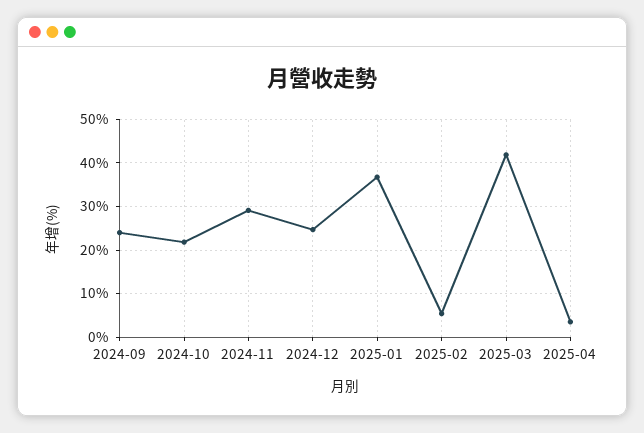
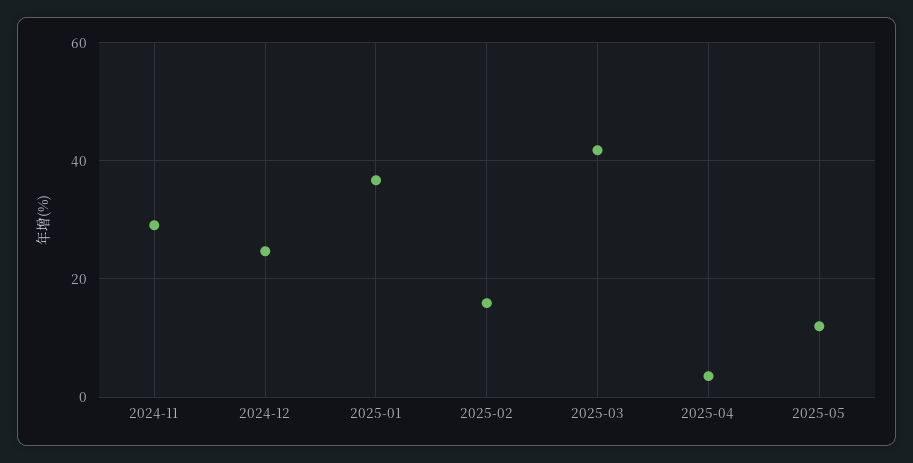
2024-09: 24 -> none
2024-10: 22 -> none
2025-02: 6 -> 16
2025-05: none -> 12

